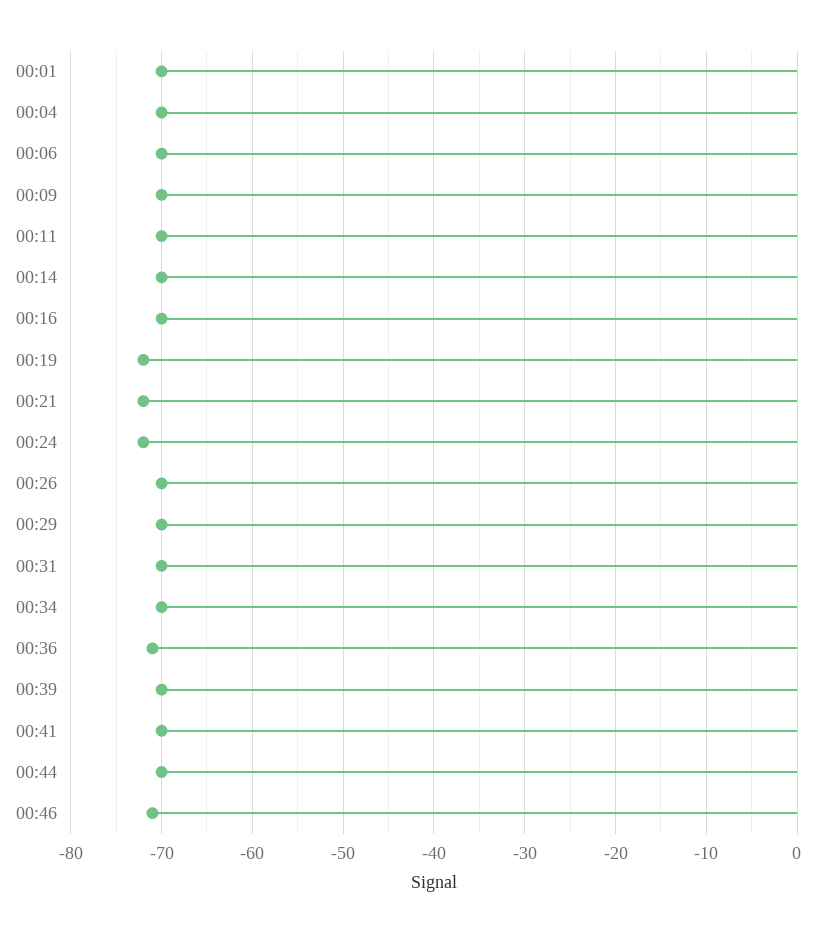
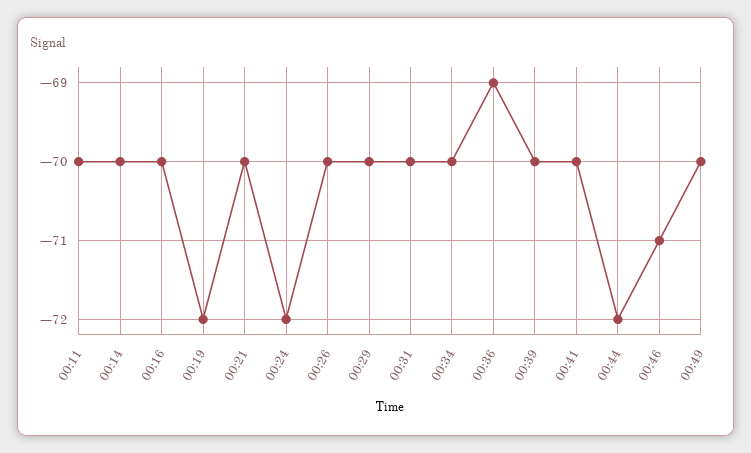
00:01: -70 -> none
00:04: -70 -> none
00:06: -70 -> none
00:09: -70 -> none
00:21: -72 -> -70
00:36: -71 -> -69
00:44: -70 -> -72
00:49: none -> -70

